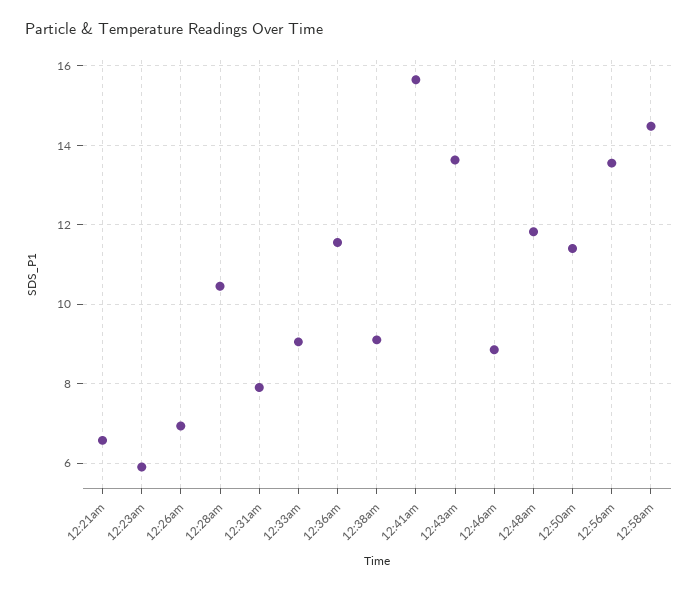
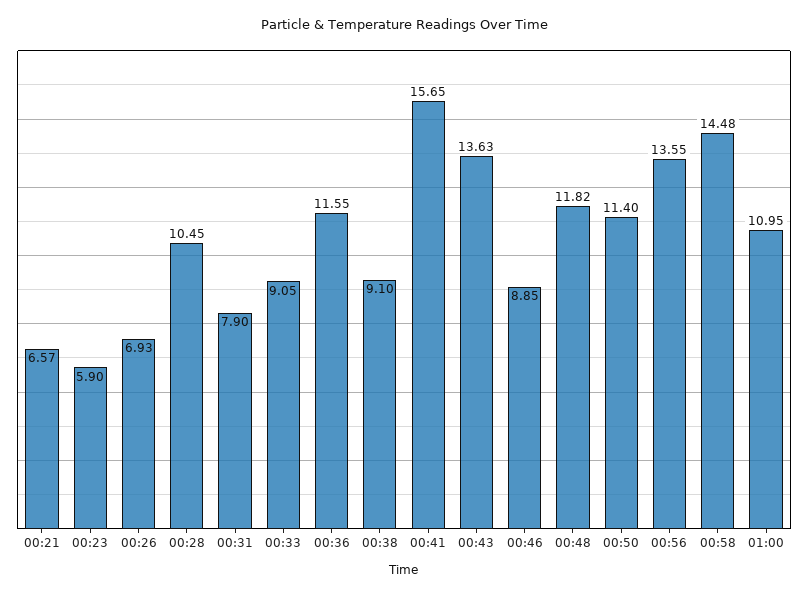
01:00: none -> 10.95

